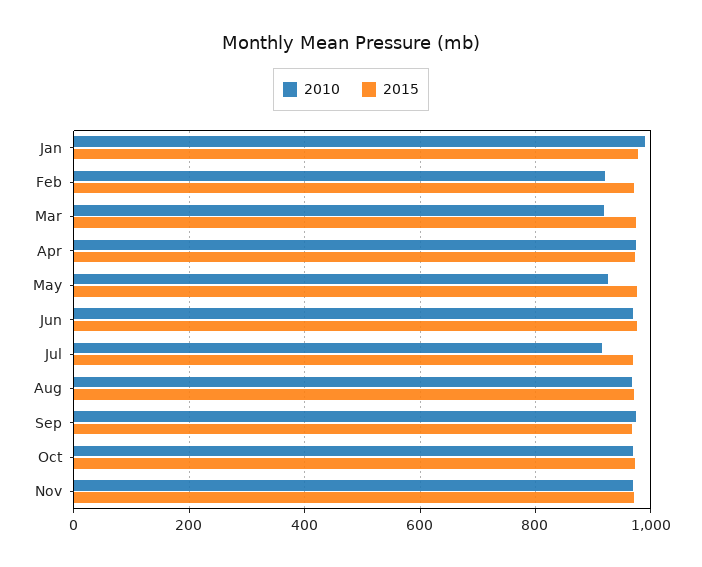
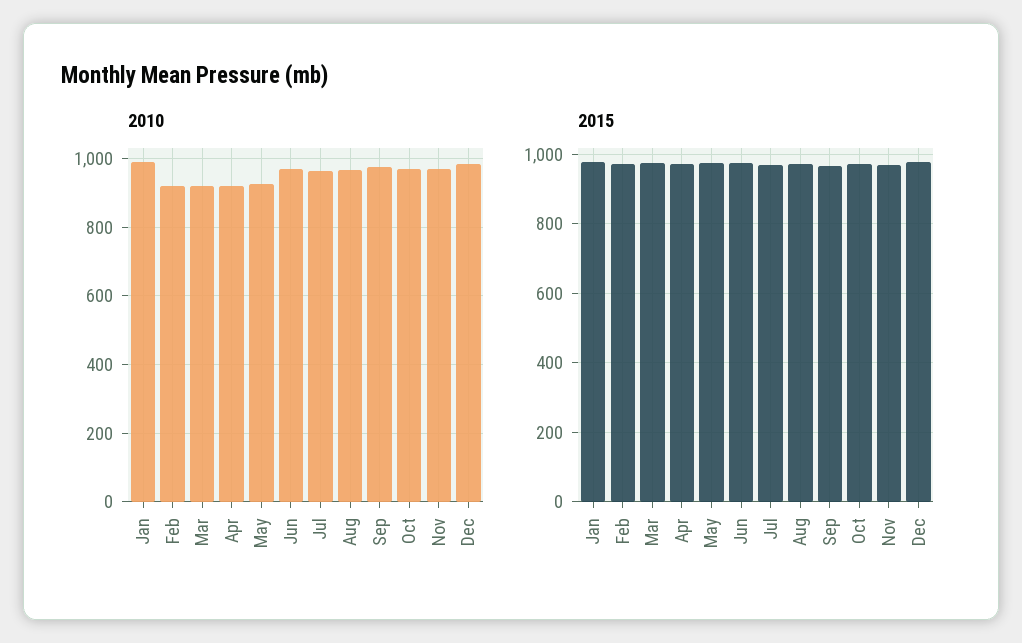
2010, Apr: 980 -> 920
2010, Jul: 920 -> 960
2010, Dec: none -> 980
2015, Dec: none -> 980

